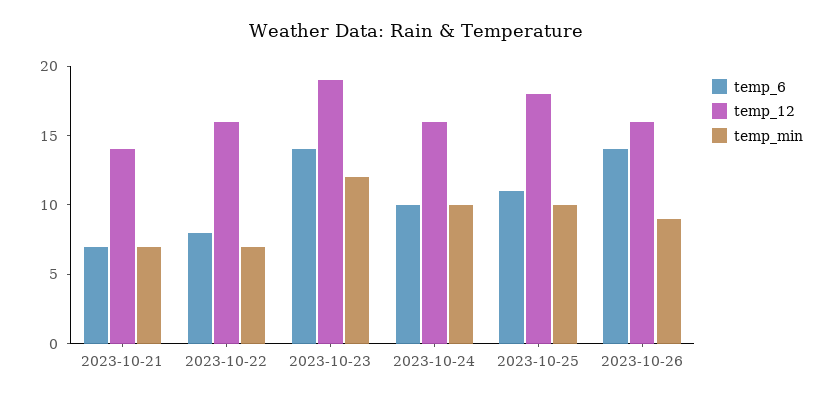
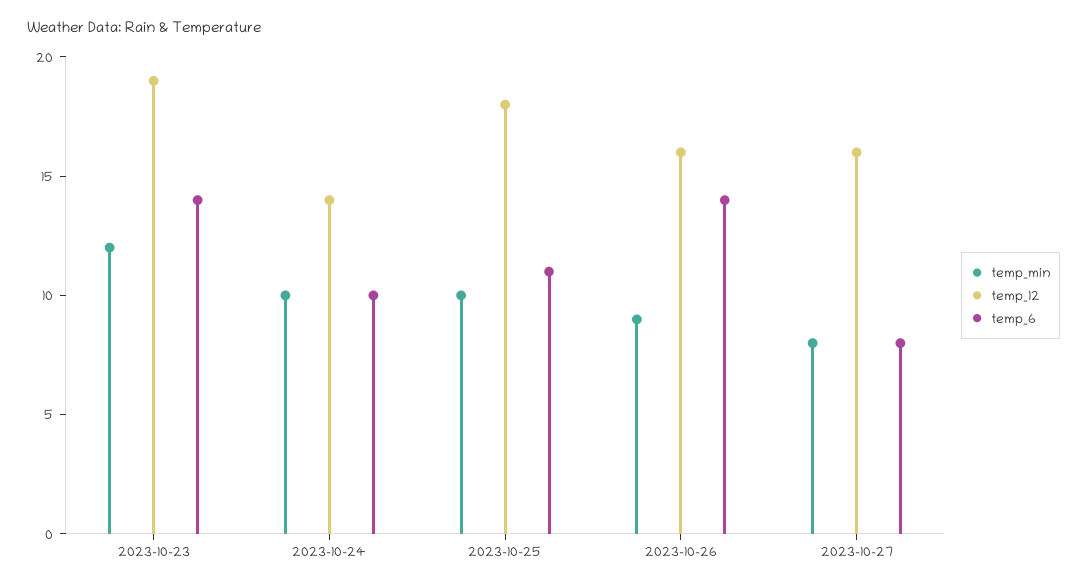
temp_6, 2023-10-21: 7 -> none
temp_12, 2023-10-21: 14 -> none
temp_min, 2023-10-21: 7 -> none
temp_6, 2023-10-22: 8 -> none
temp_12, 2023-10-22: 16 -> none
temp_min, 2023-10-22: 7 -> none
temp_12, 2023-10-24: 16 -> 14
temp_min, 2023-10-27: none -> 8
temp_12, 2023-10-27: none -> 16
temp_6, 2023-10-27: none -> 8

